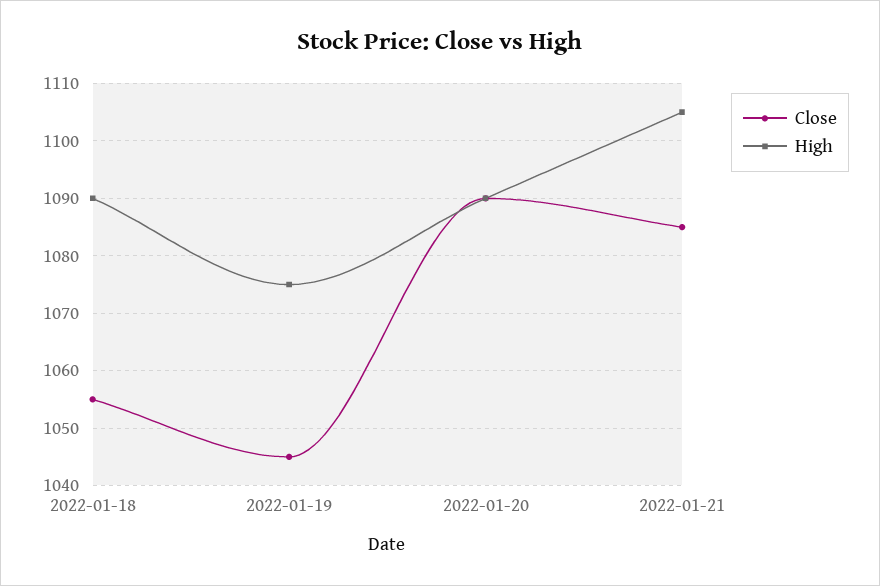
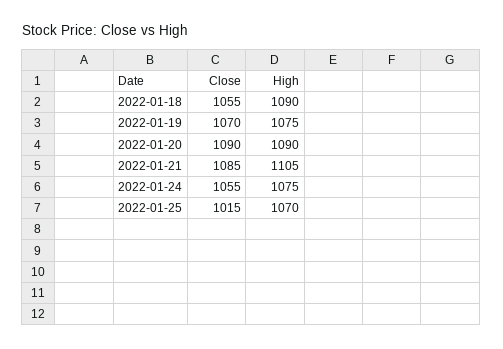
Close, 2022-01-19: 1045 -> 1070
Close, 2022-01-24: none -> 1055
High, 2022-01-24: none -> 1075
Close, 2022-01-25: none -> 1015
High, 2022-01-25: none -> 1070

